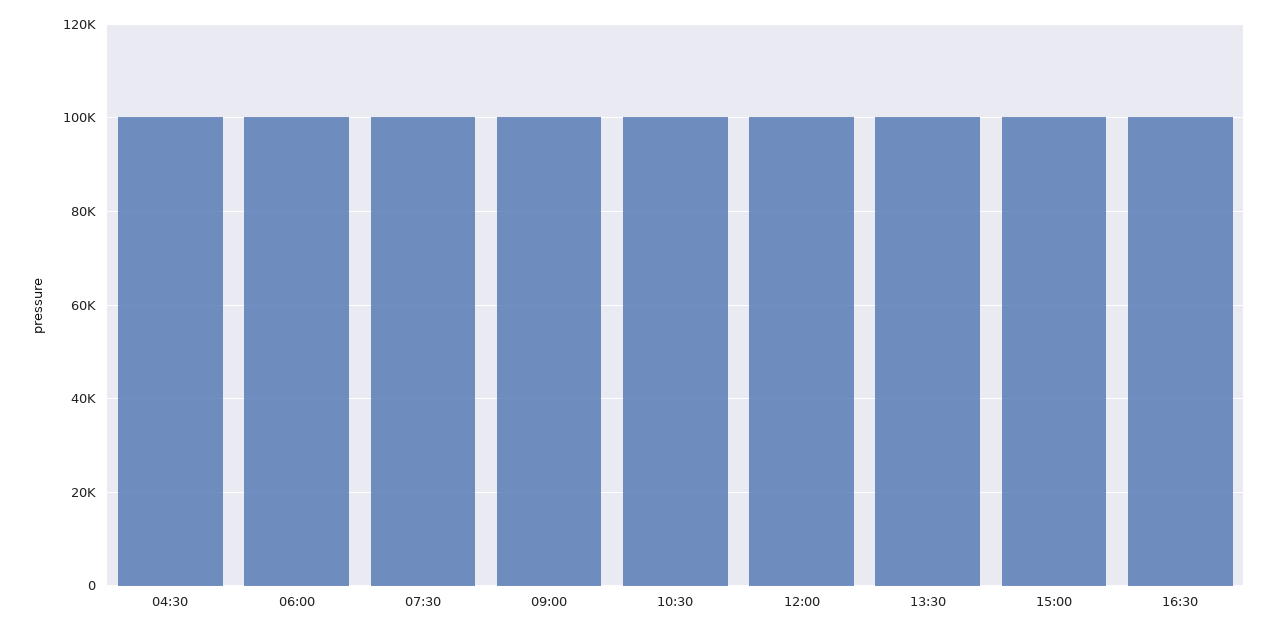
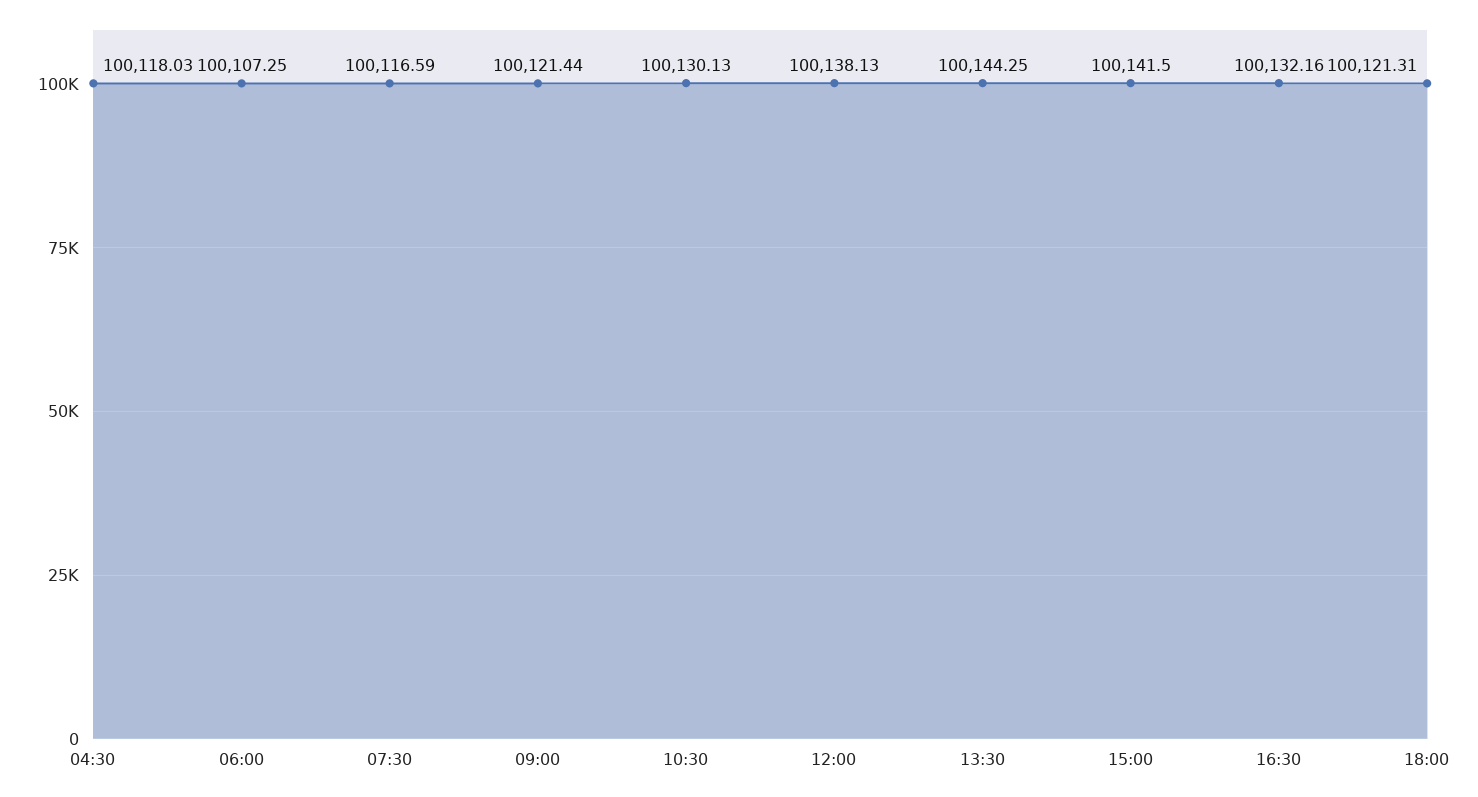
18:00: none -> 100121.31

